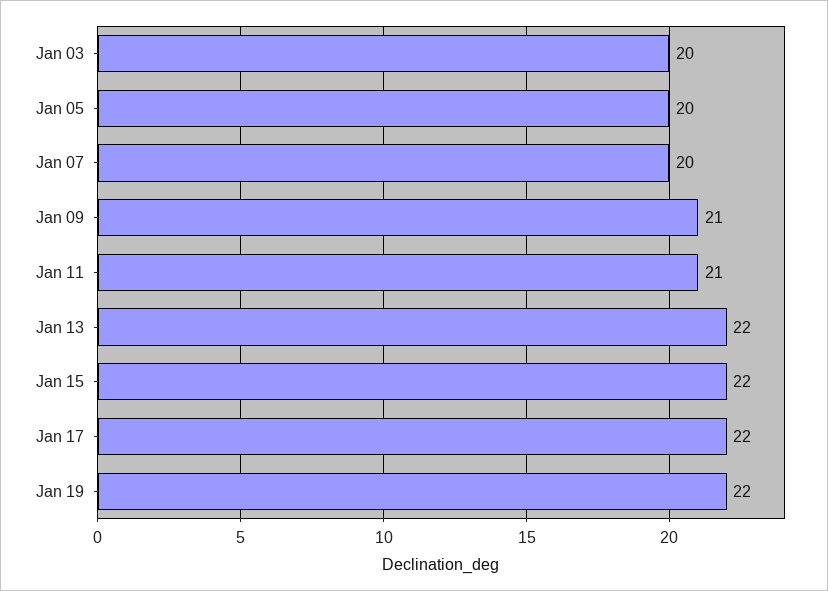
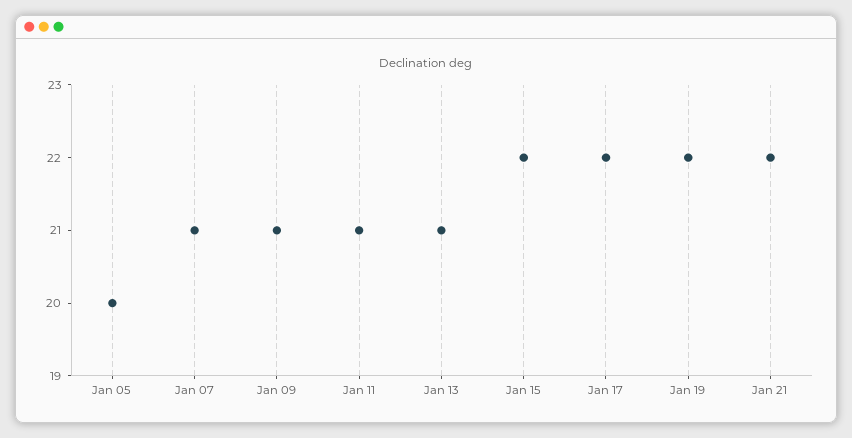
Jan 03: 20 -> none
Jan 07: 20 -> 21
Jan 13: 22 -> 21
Jan 21: none -> 22

